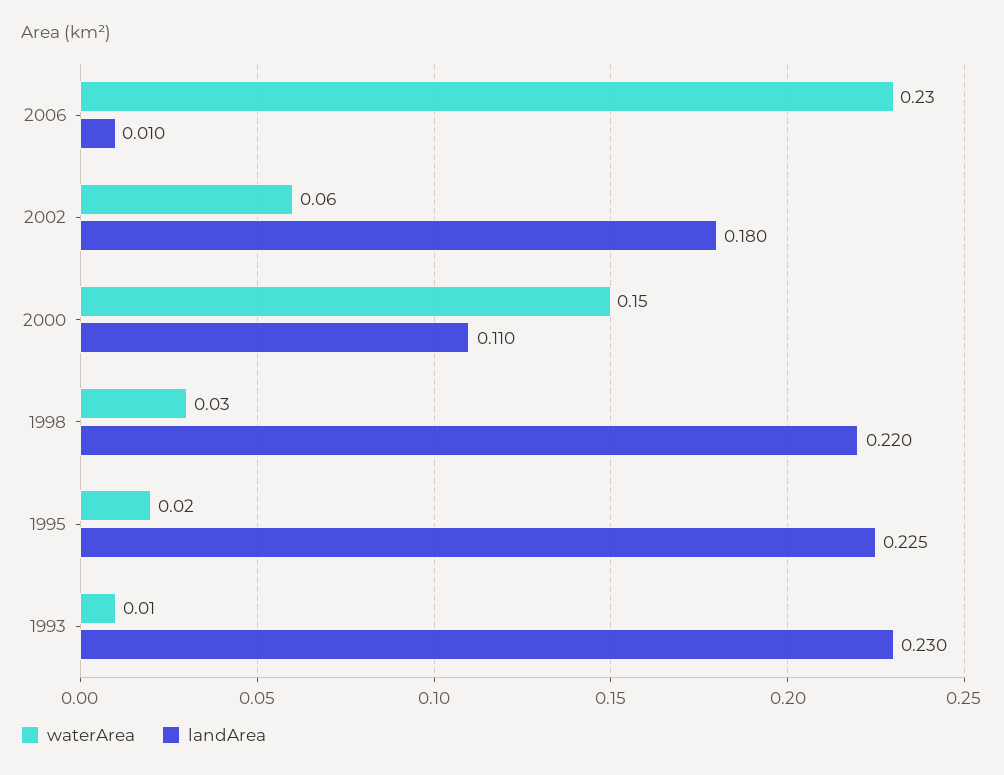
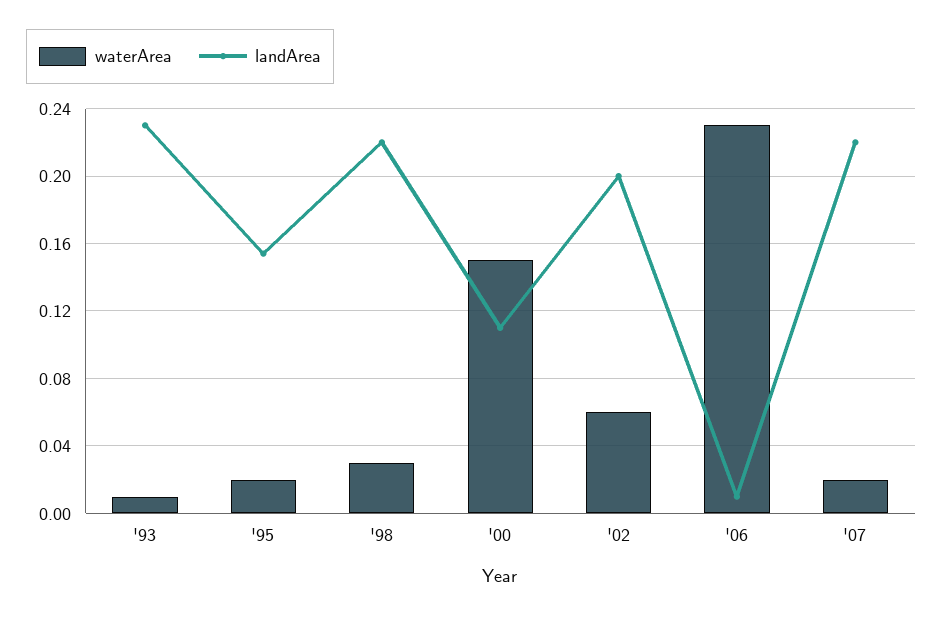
landArea, 2002: 0.18 -> 0.2
landArea, 1995: 0.225 -> 0.155
waterArea, '07: none -> 0.02
landArea, '07: none -> 0.22

